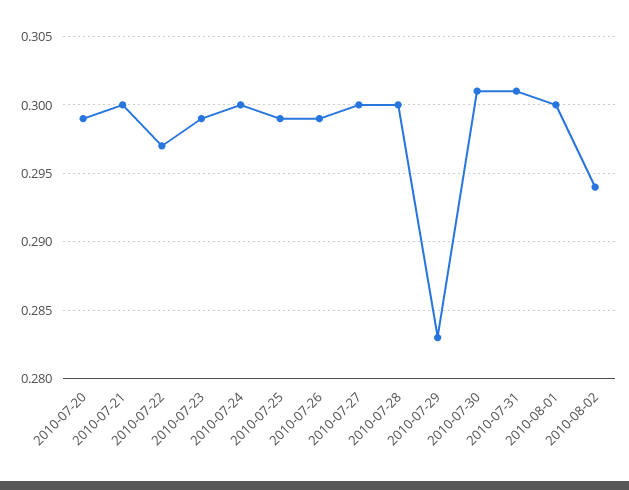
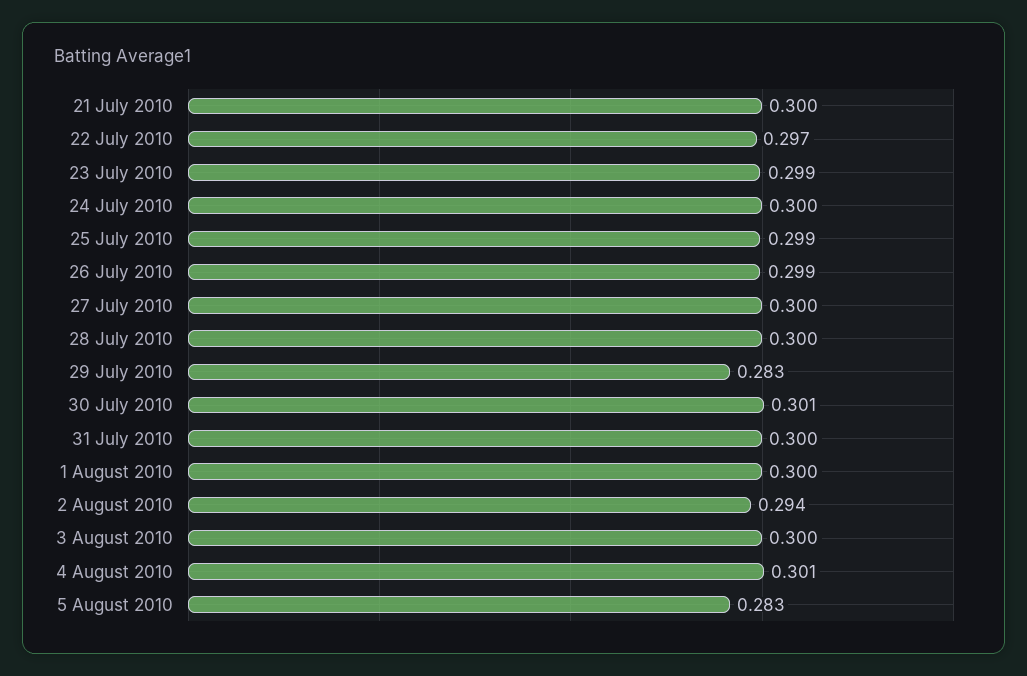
2010-07-20: 0.299 -> none
2010-07-31: 0.301 -> 0.3
3 August 2010: none -> 0.3
4 August 2010: none -> 0.301
5 August 2010: none -> 0.283

